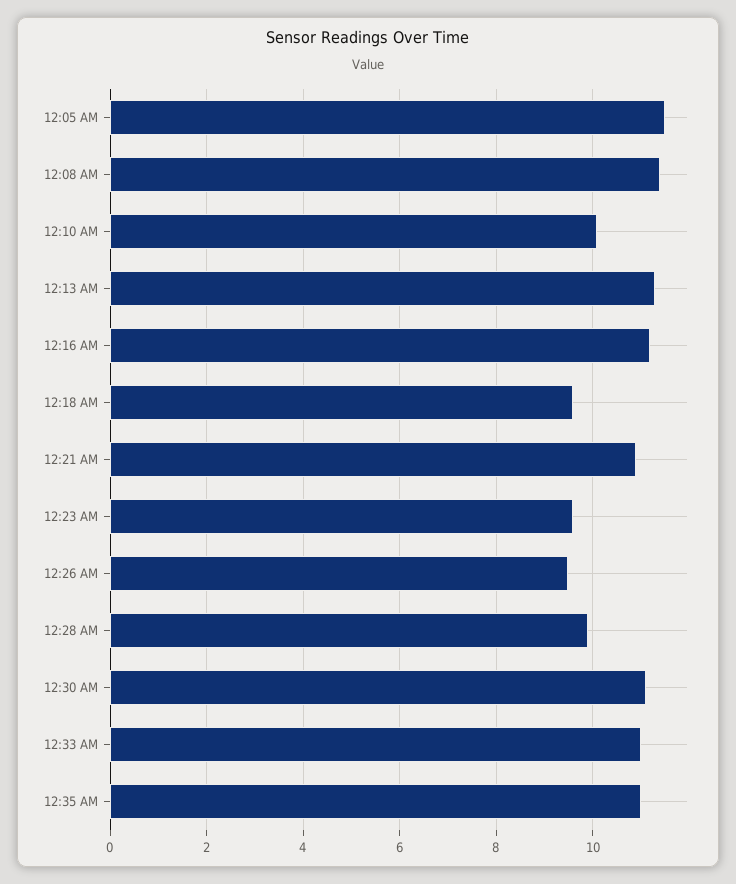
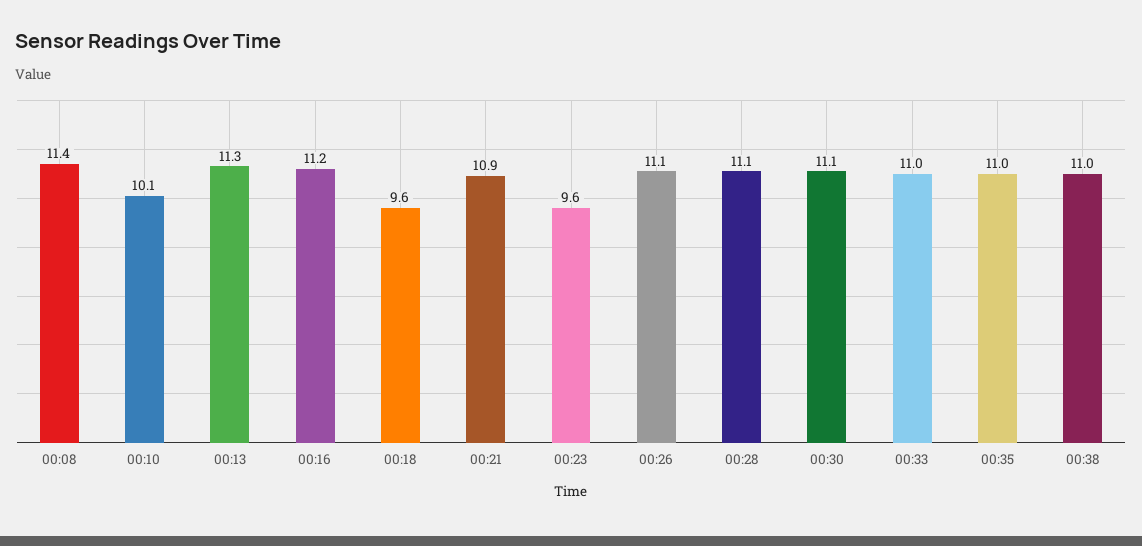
12:05 AM: 11.5 -> none
12:26 AM: 9.5 -> 11.1
12:28 AM: 10 -> 11.1
00:38: none -> 11

